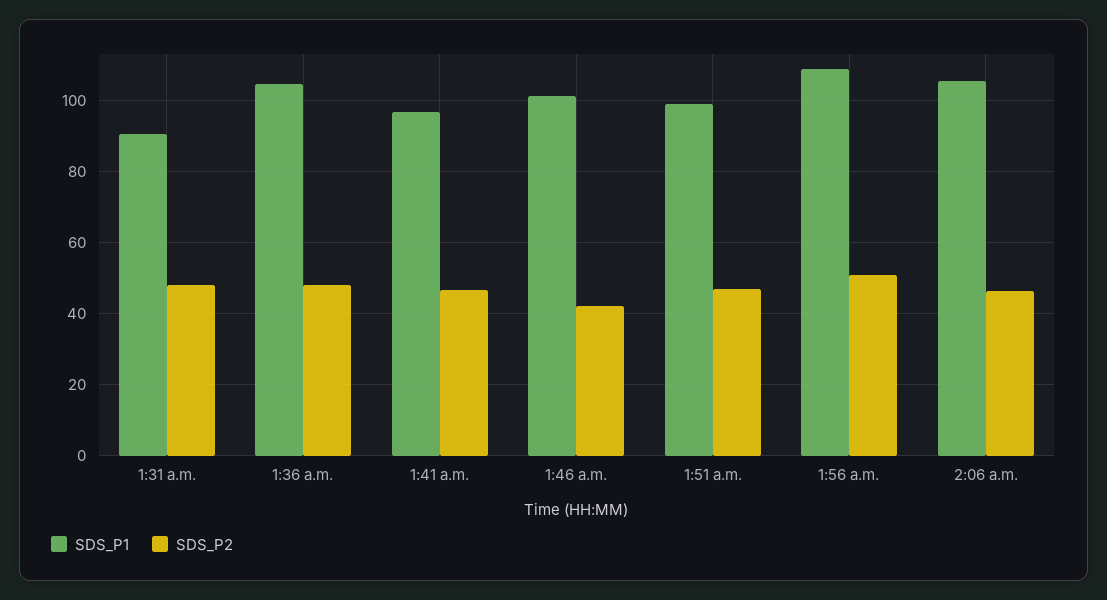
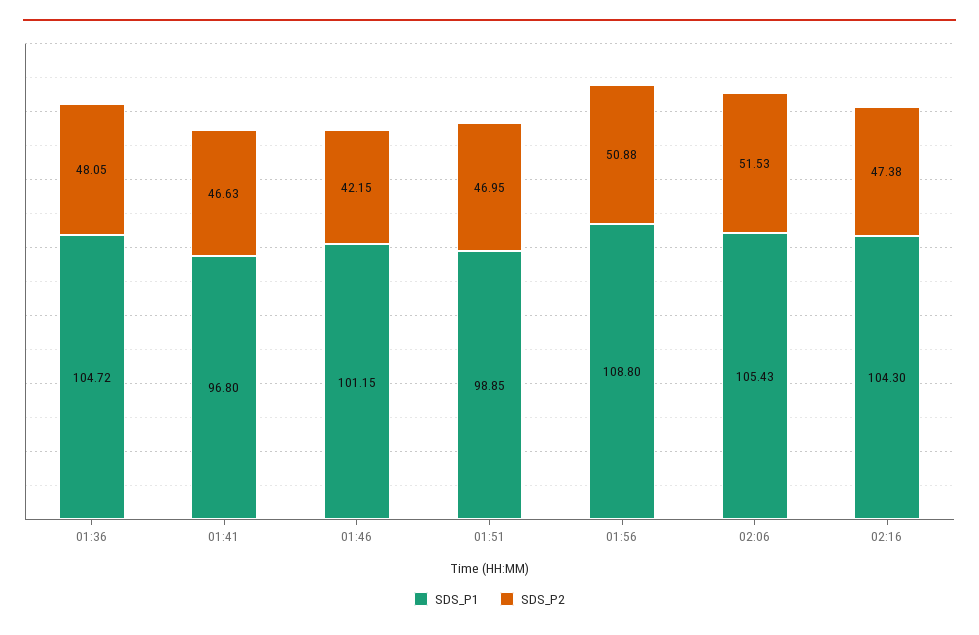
SDS_P1, 1:31 a.m.: 90 -> none
SDS_P2, 1:31 a.m.: 48 -> none
SDS_P2, 2:06 a.m.: 46 -> 51.53
SDS_P1, 02:16: none -> 104.3
SDS_P2, 02:16: none -> 47.38

